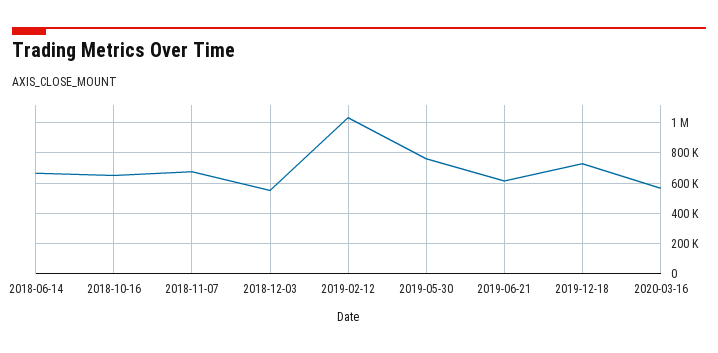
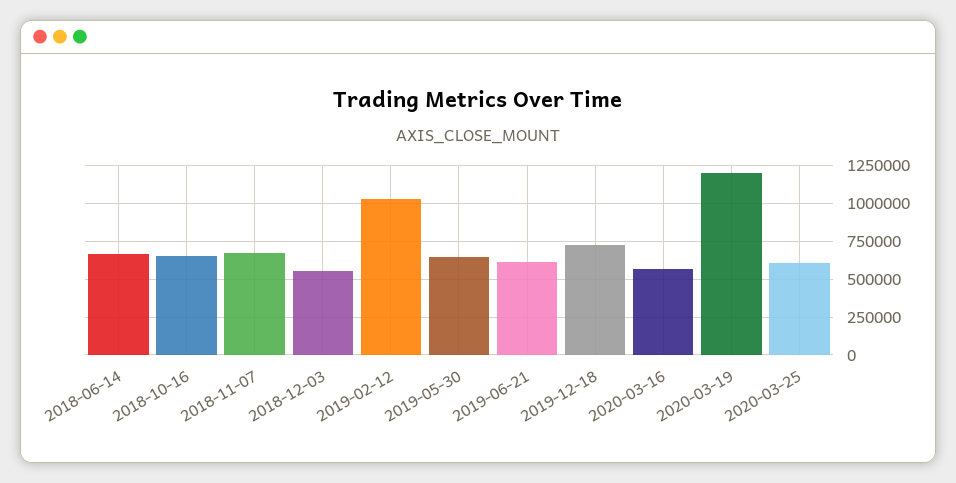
2019-05-30: 750000 -> 650000
2020-03-19: none -> 1200000
2020-03-25: none -> 600000

